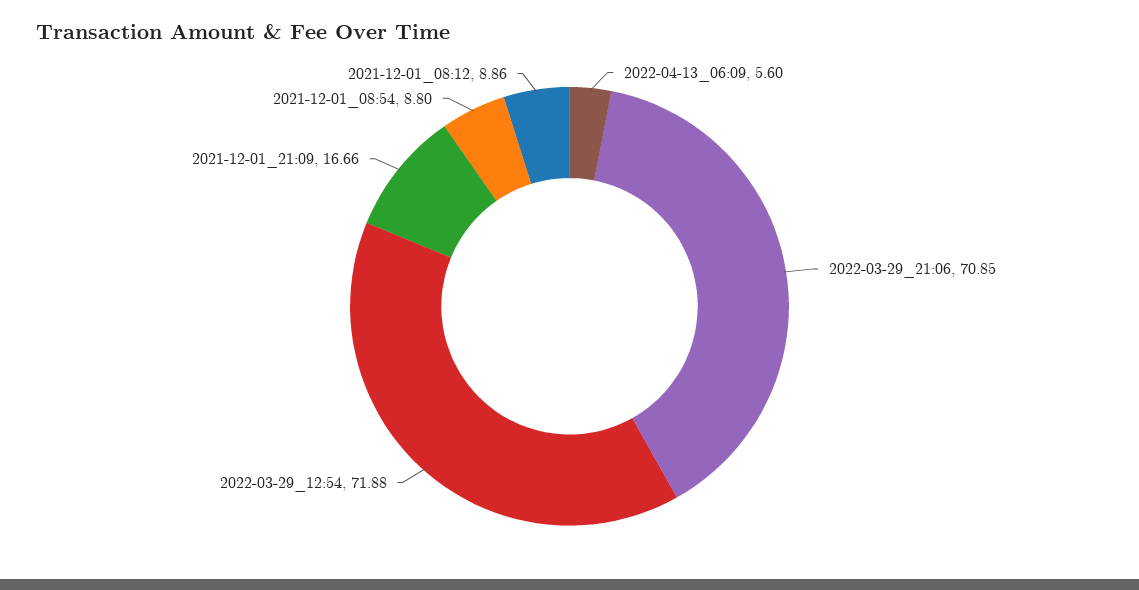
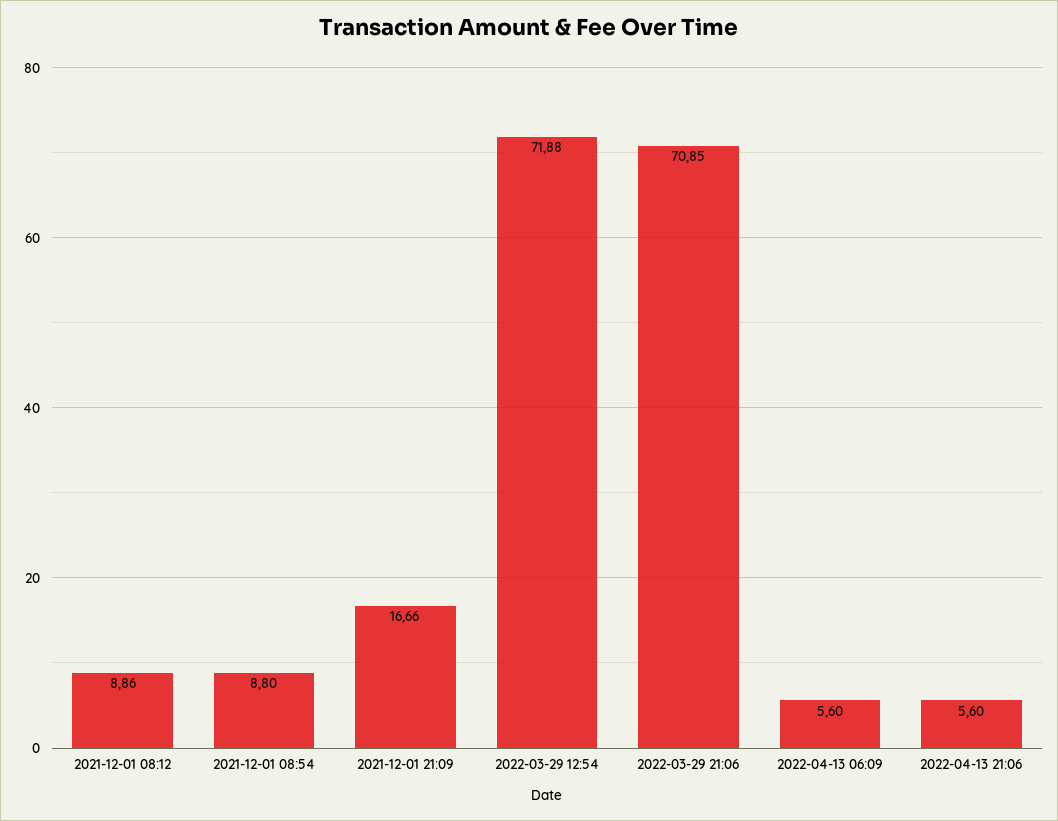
2022-04-13 21:06: none -> 5.6

